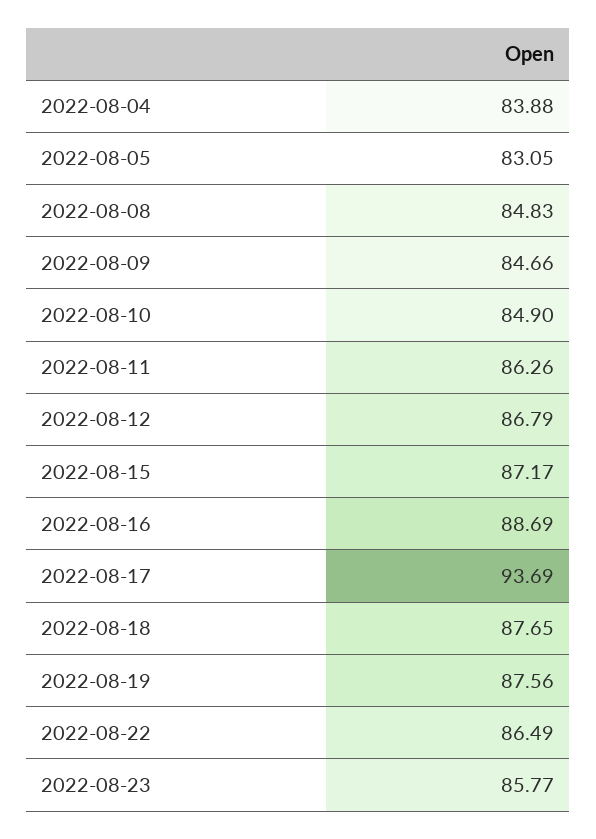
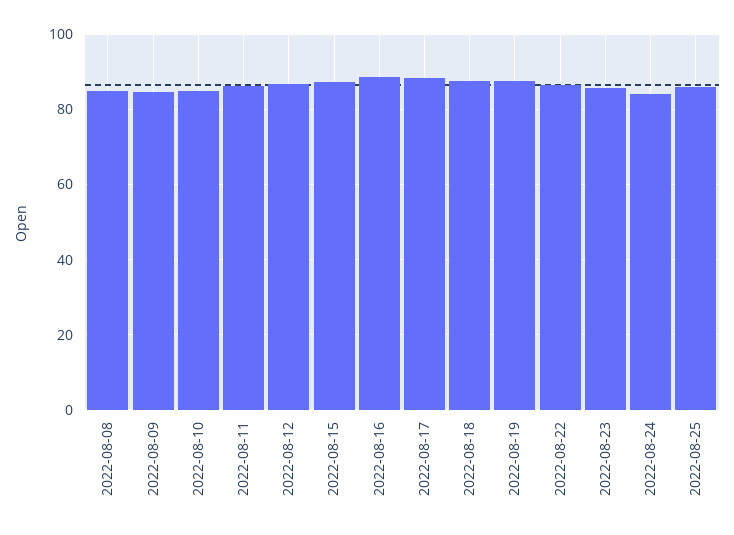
2022-08-04: 83.88 -> none
2022-08-05: 83.05 -> none
2022-08-17: 93.69 -> 88
2022-08-24: none -> 84
2022-08-25: none -> 86

